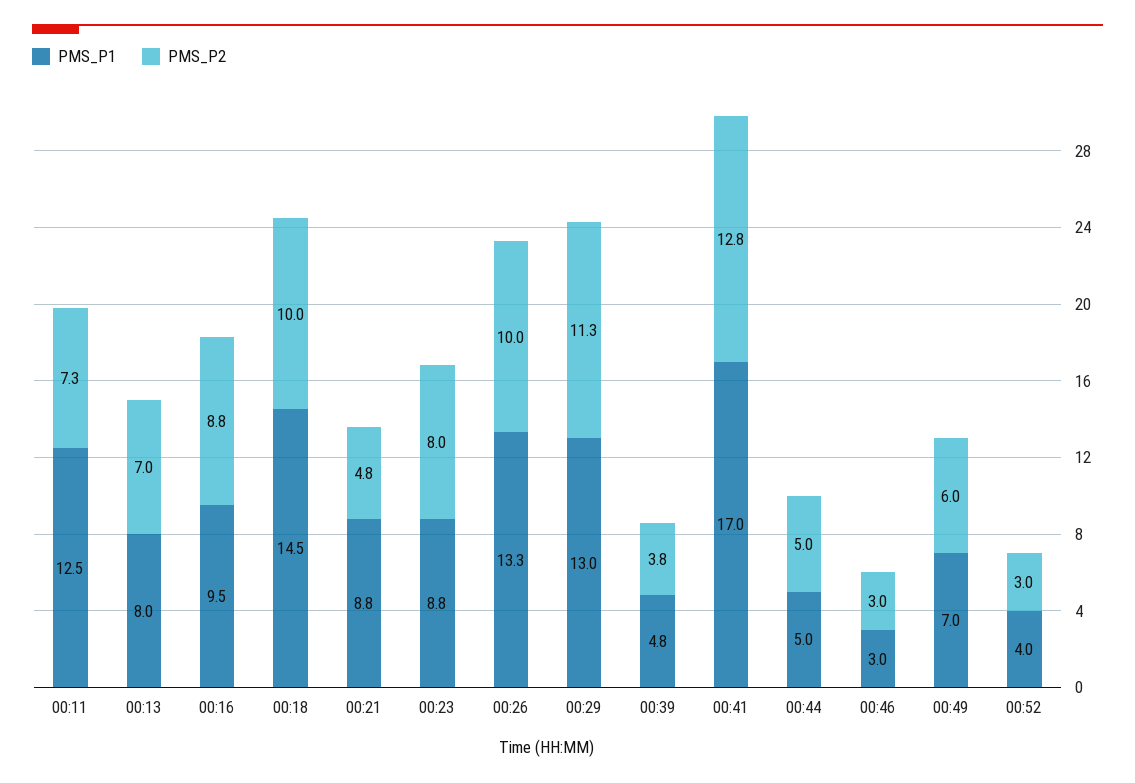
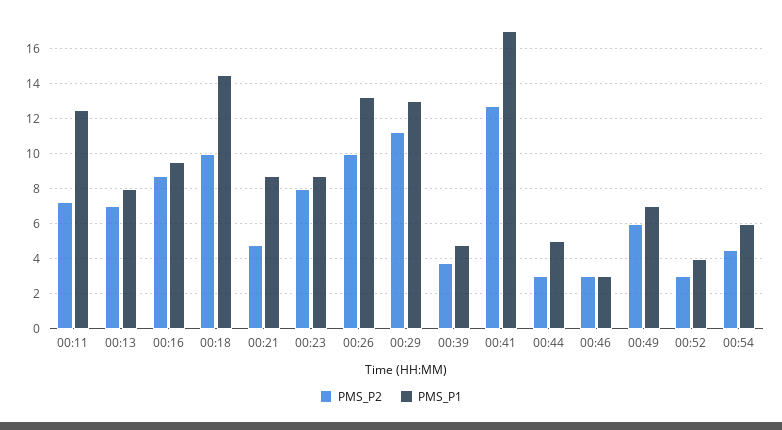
PMS_P2, 00:44: 5 -> 3
PMS_P2, 00:54: none -> 4.5
PMS_P1, 00:54: none -> 6

